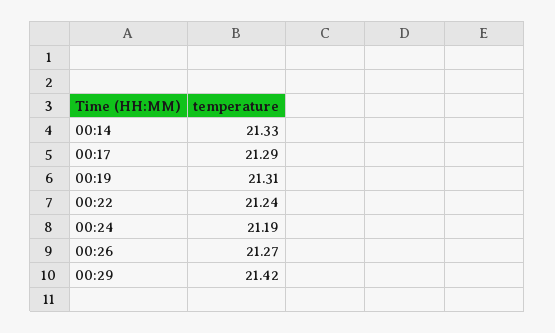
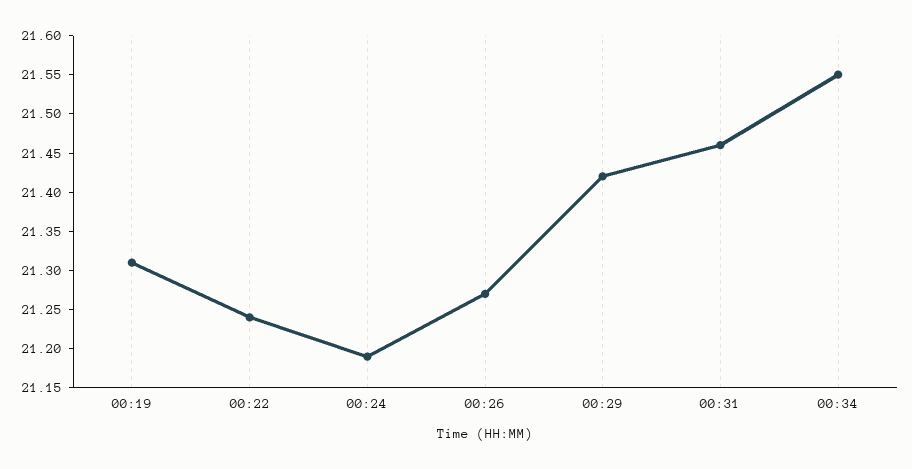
00:14: 21.33 -> none
00:17: 21.29 -> none
00:31: none -> 21.45
00:34: none -> 21.55

